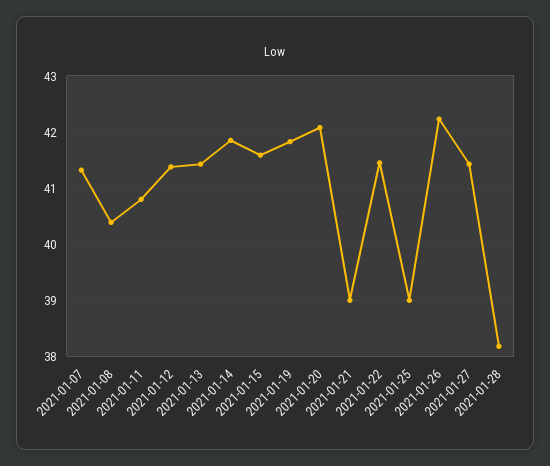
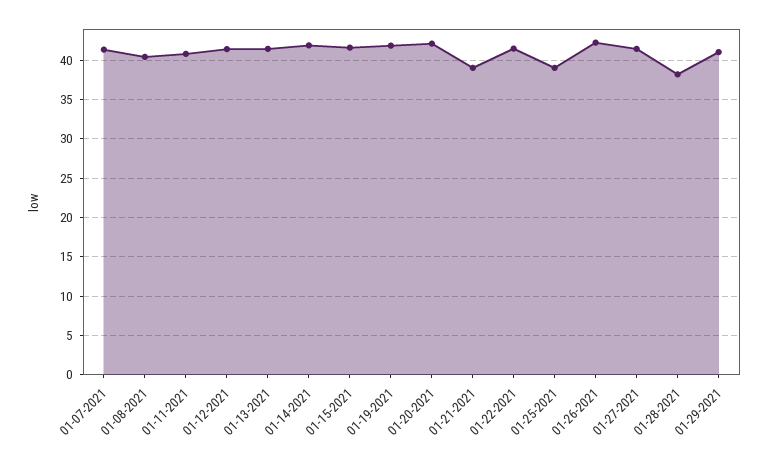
01-29-2021: none -> 41

